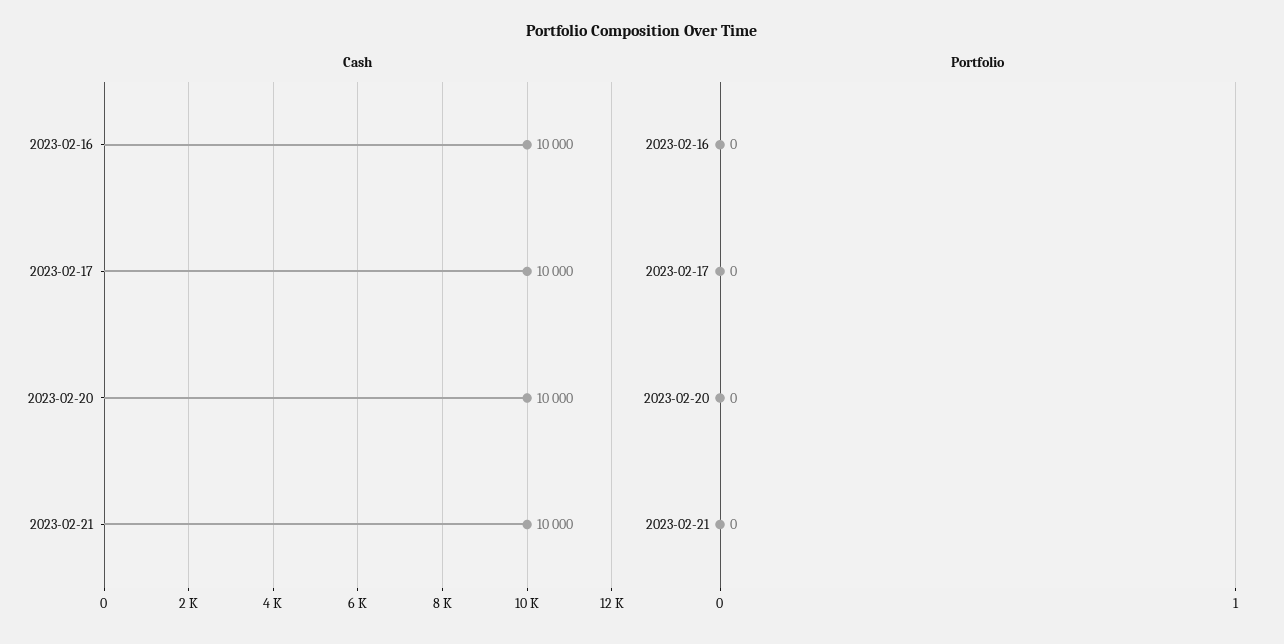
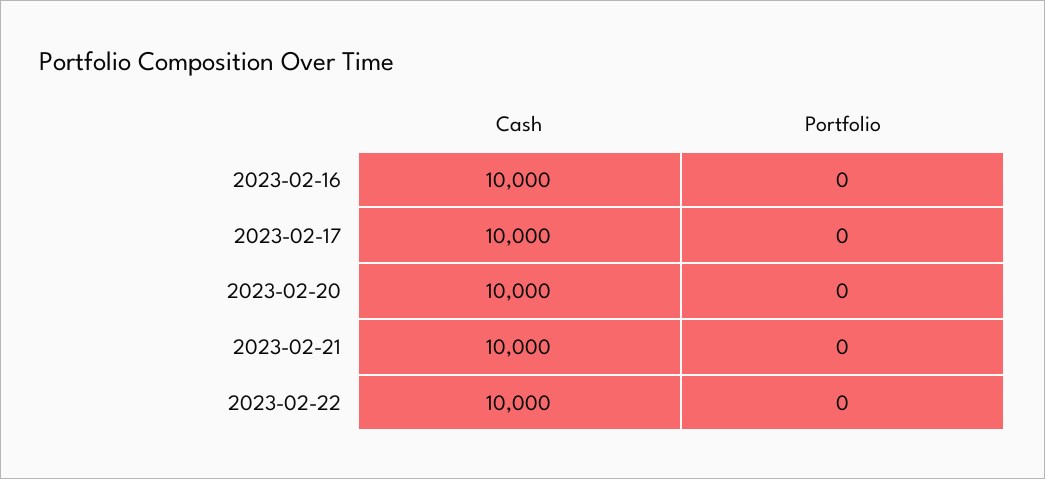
Cash, 2023-02-22: none -> 10000
Portfolio, 2023-02-22: none -> 0

